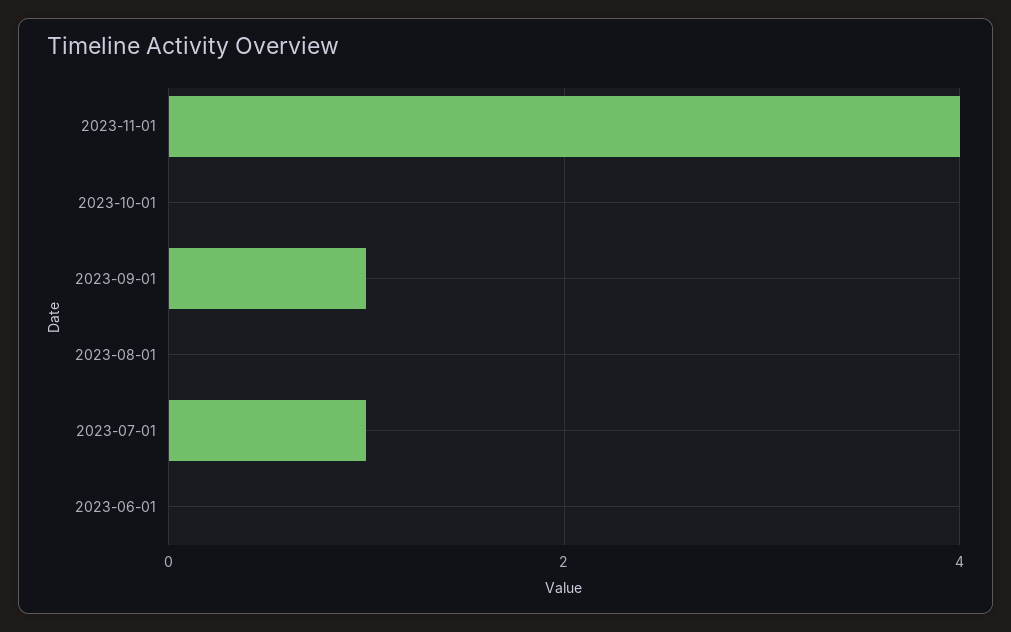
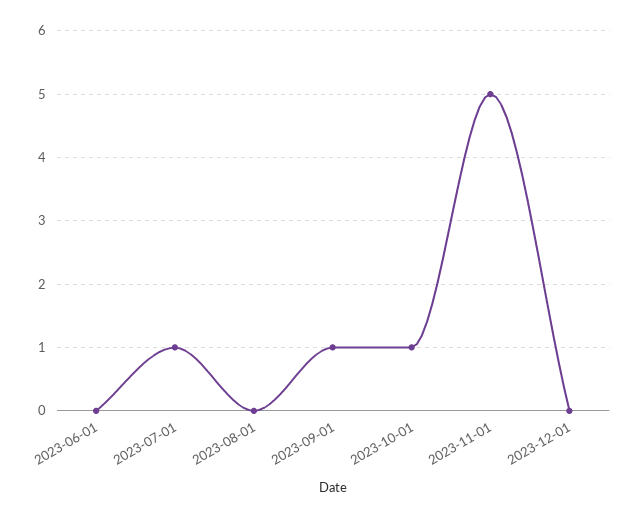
2023-11-01: 4 -> 5
2023-10-01: 0 -> 1
2023-12-01: none -> 0

